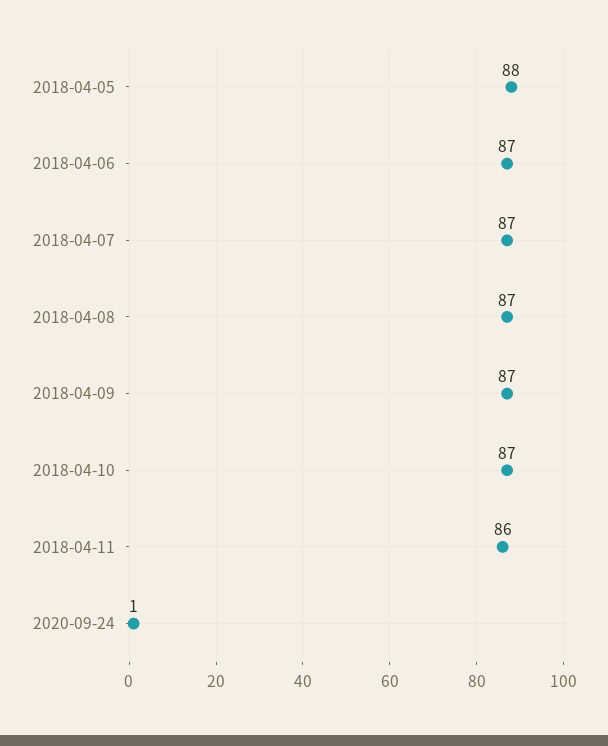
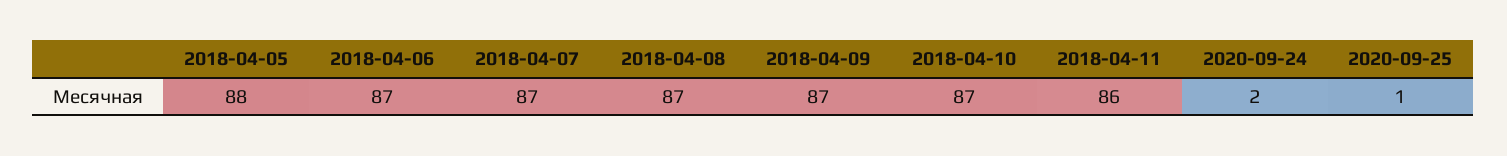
2020-09-24: 1 -> 2
2020-09-25: none -> 1

